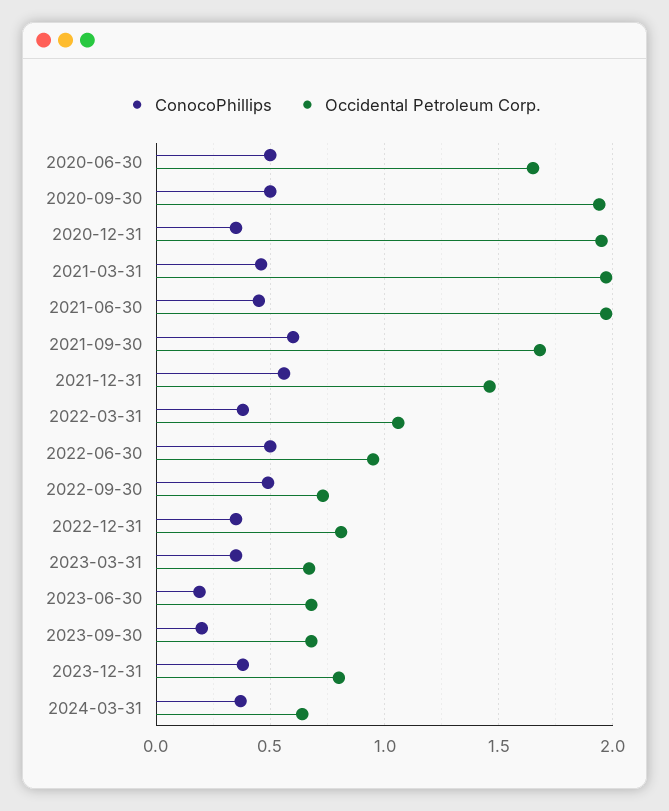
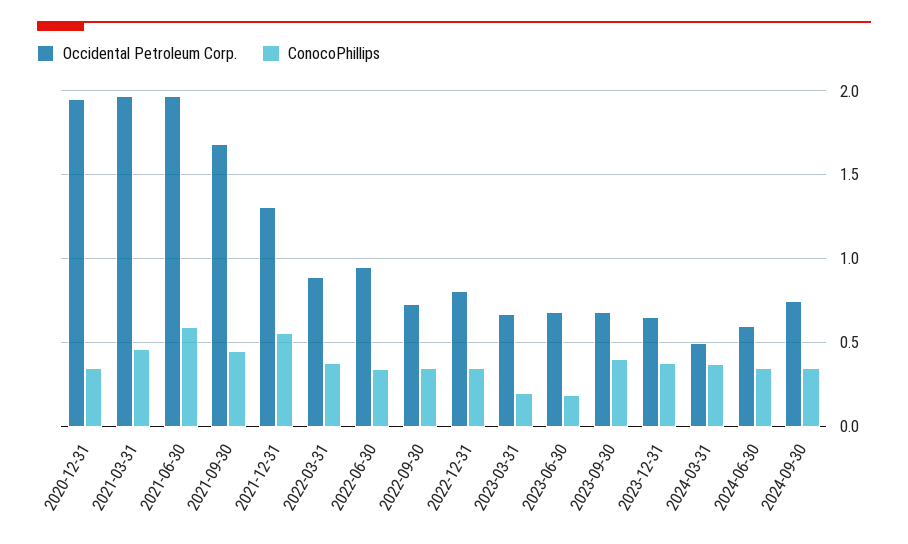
ConocoPhillips, 2020-06-30: 0.5 -> none
Occidental Petroleum Corp., 2020-06-30: 1.65 -> none
ConocoPhillips, 2020-09-30: 0.5 -> none
Occidental Petroleum Corp., 2020-09-30: 1.95 -> none
ConocoPhillips, 2021-06-30: 0.45 -> 0.6
ConocoPhillips, 2021-09-30: 0.6 -> 0.45
Occidental Petroleum Corp., 2021-12-31: 1.45 -> 1.3
Occidental Petroleum Corp., 2022-03-31: 1.05 -> 0.9
ConocoPhillips, 2022-06-30: 0.5 -> 0.35
ConocoPhillips, 2022-09-30: 0.5 -> 0.35
ConocoPhillips, 2023-03-31: 0.35 -> 0.2
ConocoPhillips, 2023-09-30: 0.2 -> 0.4
Occidental Petroleum Corp., 2023-12-31: 0.8 -> 0.65
Occidental Petroleum Corp., 2024-03-31: 0.65 -> 0.5
Occidental Petroleum Corp., 2024-06-30: none -> 0.6
ConocoPhillips, 2024-06-30: none -> 0.35
Occidental Petroleum Corp., 2024-09-30: none -> 0.75
ConocoPhillips, 2024-09-30: none -> 0.35

